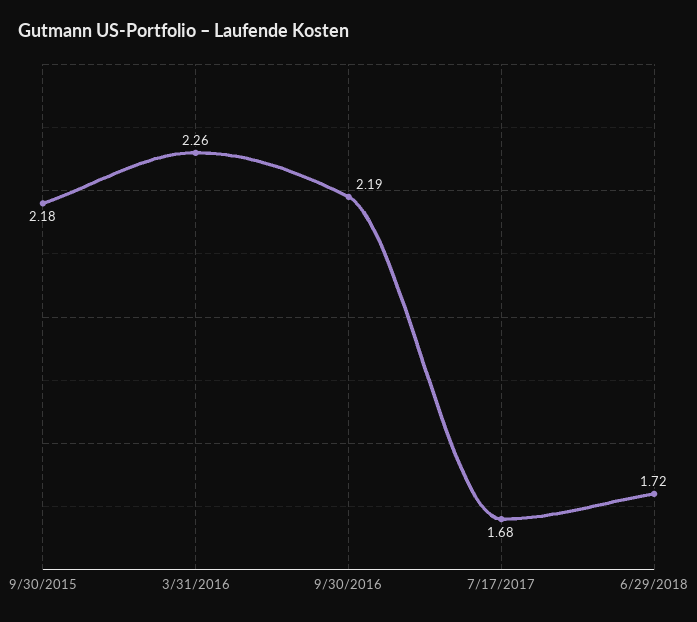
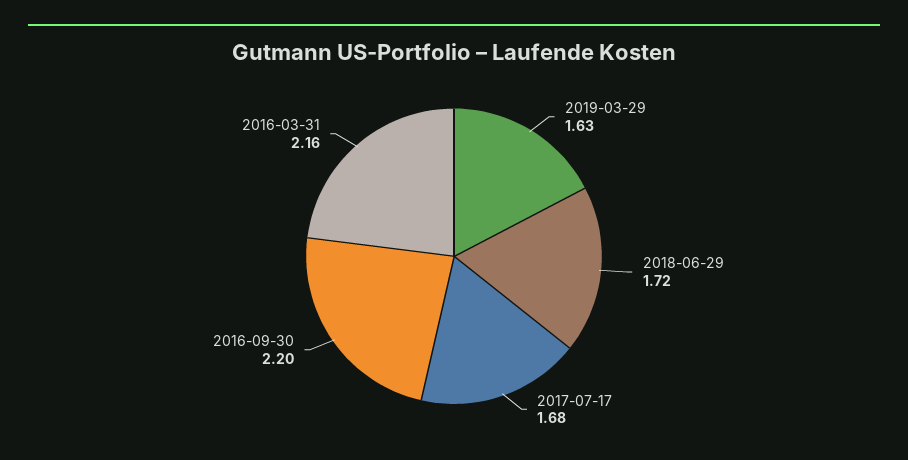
9/30/2015: 2.18 -> none
3/31/2016: 2.26 -> 2.16
9/30/2016: 2.19 -> 2.2
2019-03-29: none -> 1.63

